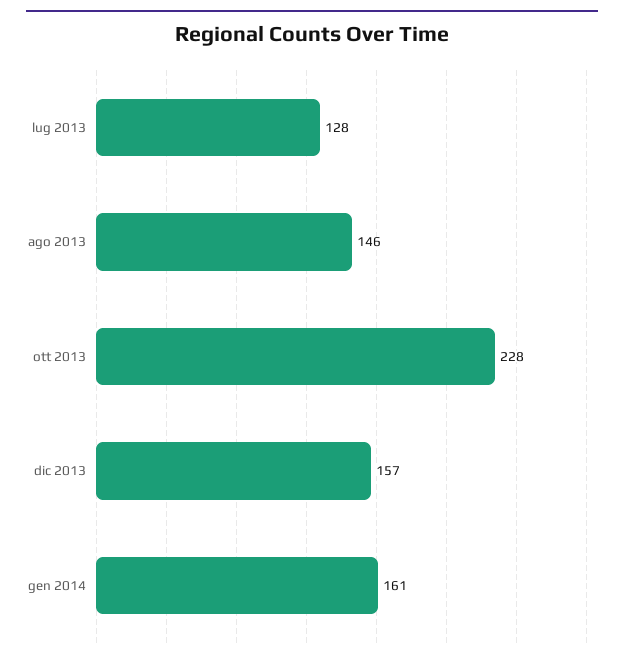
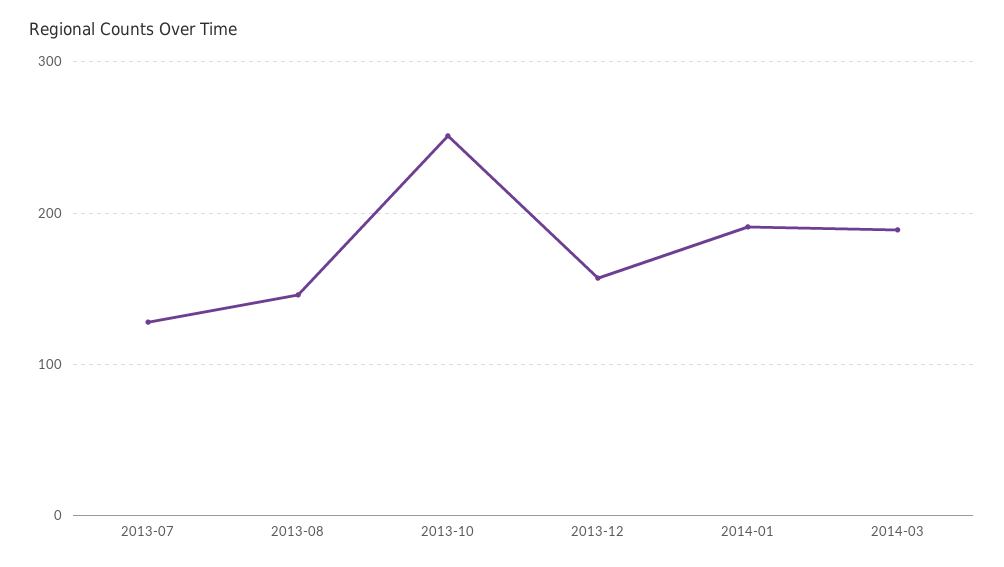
ott 2013: 228 -> 250
gen 2014: 161 -> 190
2014-03: none -> 190

